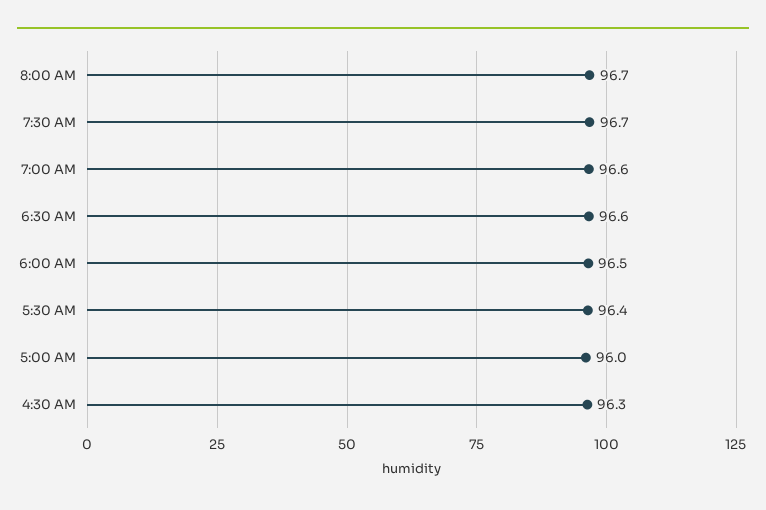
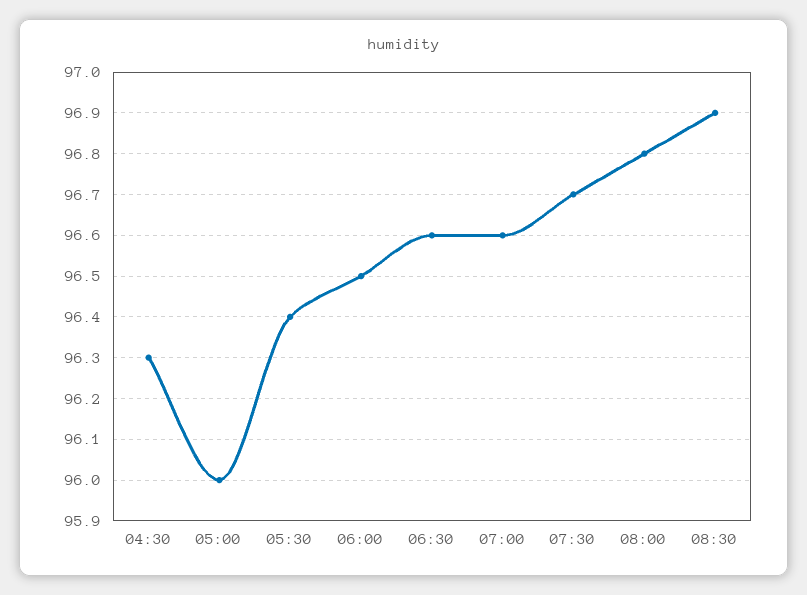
8:00 AM: 96.7 -> 96.8
08:30: none -> 96.9

